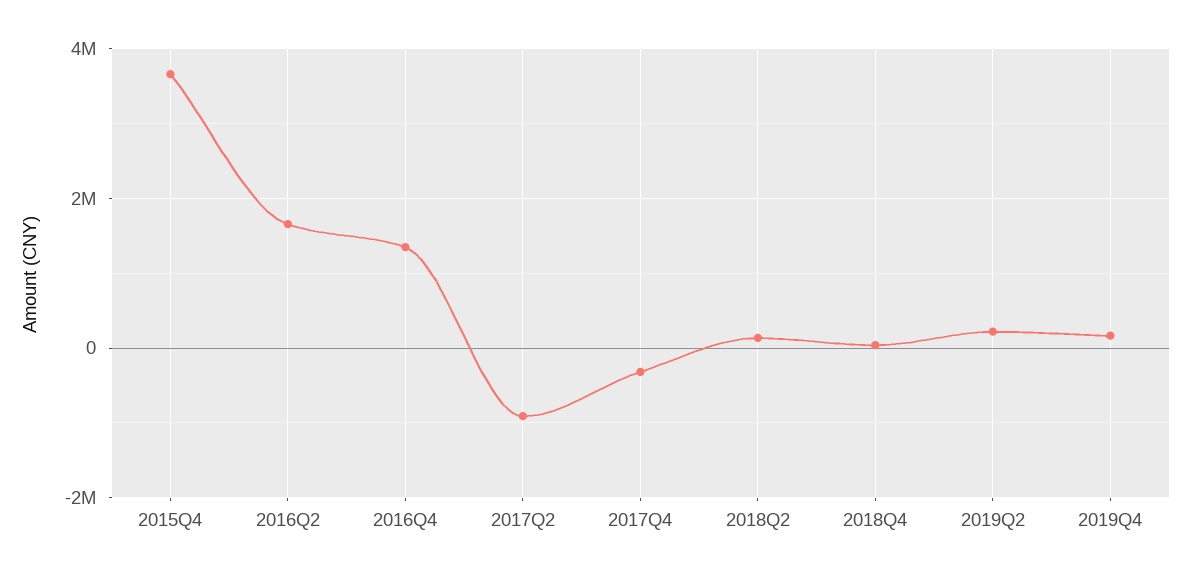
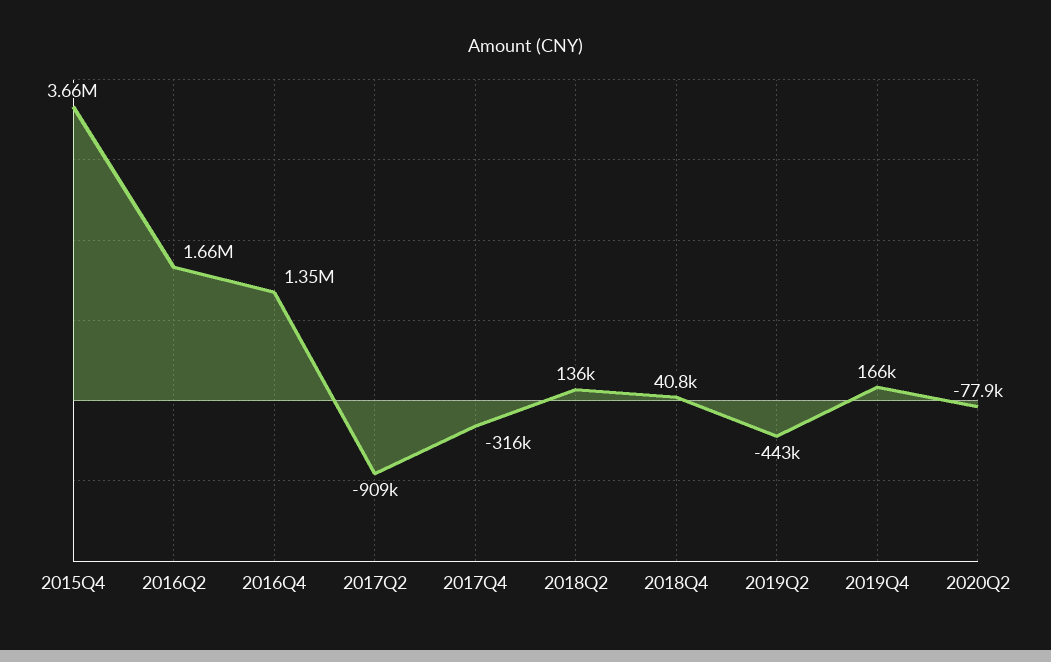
2019Q2: 200000 -> -443000
2020Q2: none -> -77900

